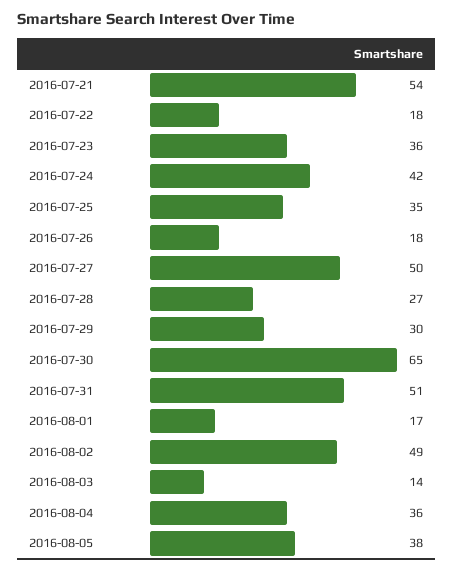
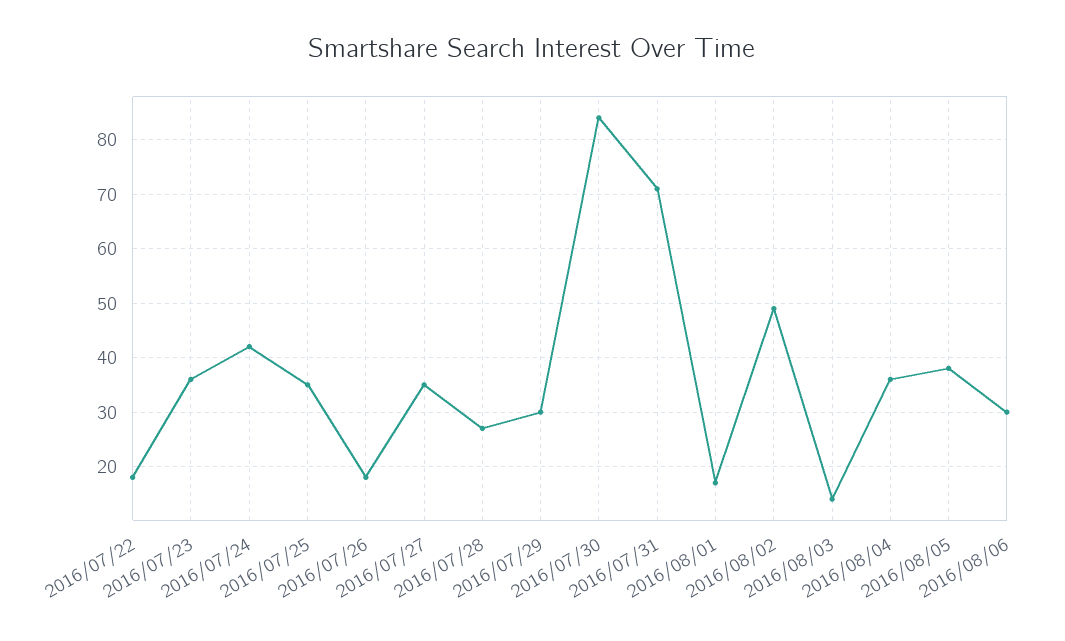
2016-07-21: 54 -> none
2016-07-27: 50 -> 35
2016-07-30: 65 -> 85
2016-07-31: 51 -> 70
2016/08/06: none -> 30

